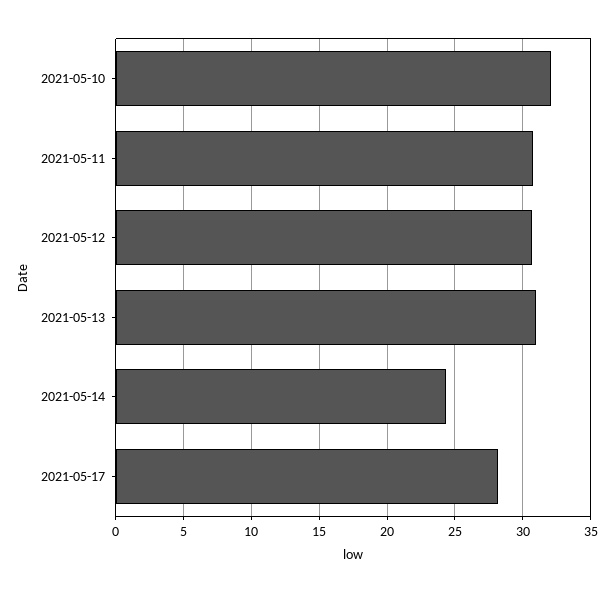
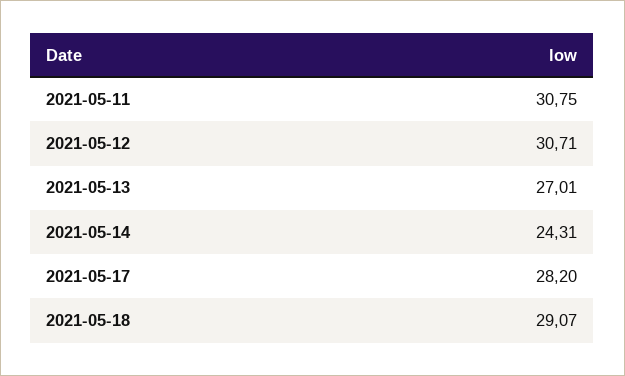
2021-05-10: 32 -> none
2021-05-13: 31 -> 27.01
2021-05-18: none -> 29.07

